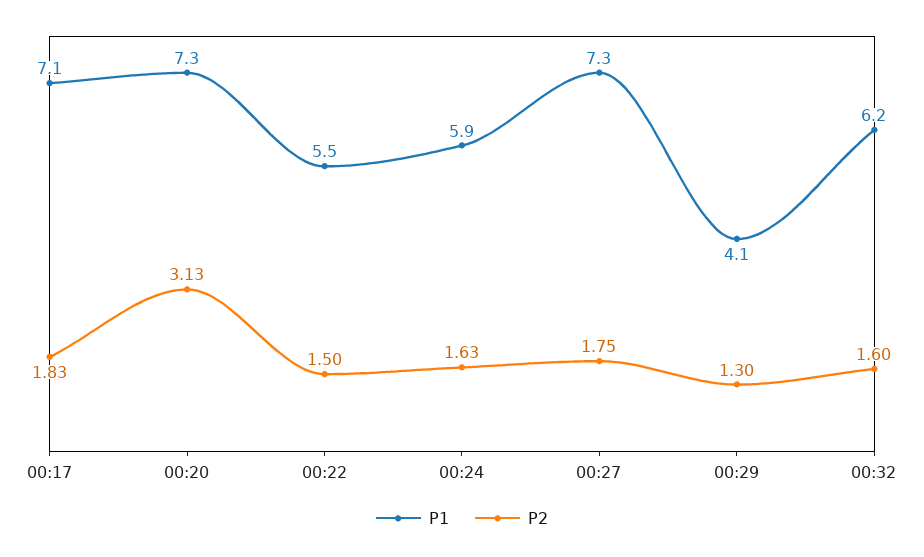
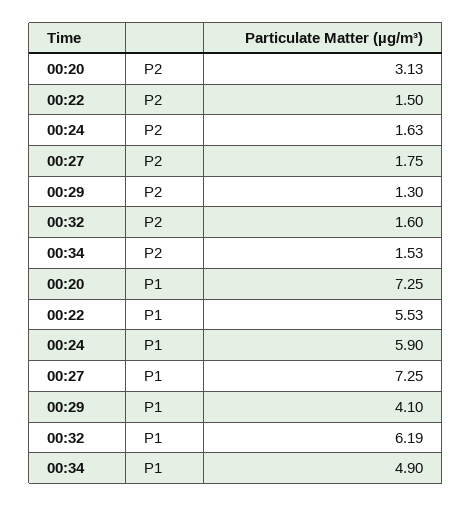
P1, 00:17: 7.1 -> none
P2, 00:17: 1.83 -> none
P2, 00:34: none -> 1.53
P1, 00:34: none -> 4.9

